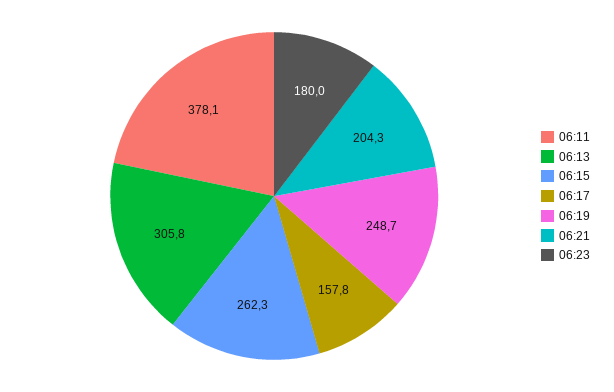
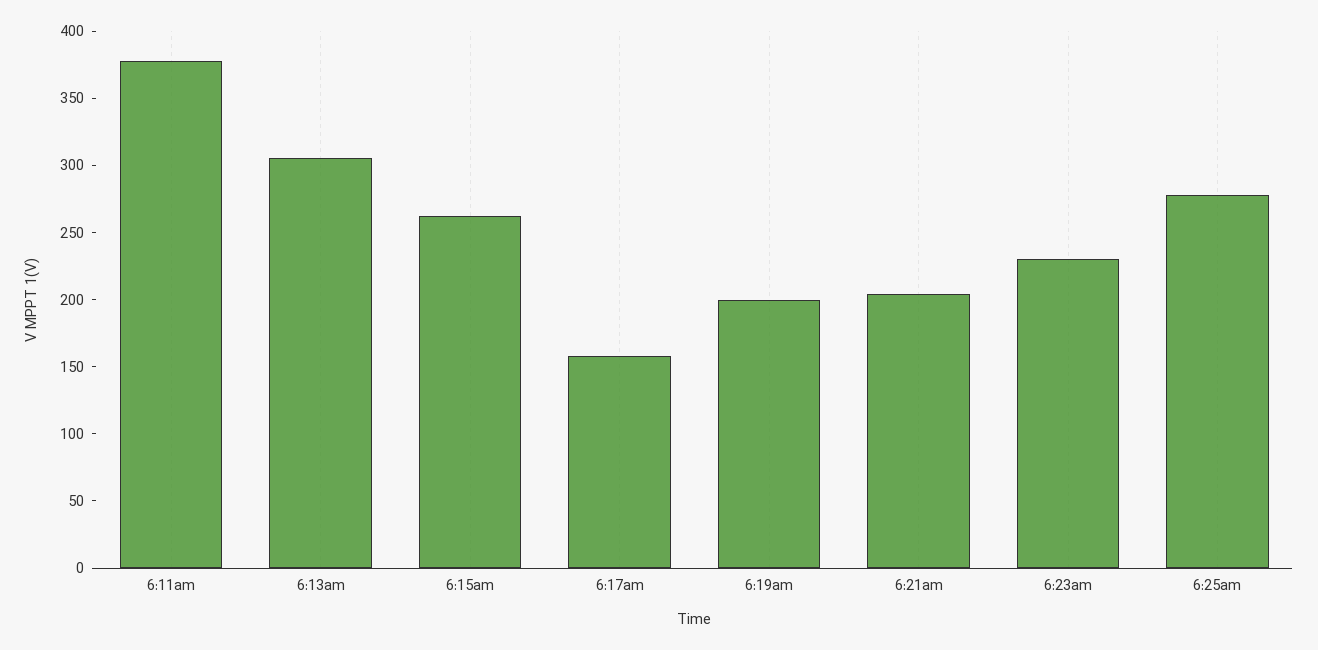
06:19: 248.7 -> 200
06:23: 180 -> 230
6:25am: none -> 280

